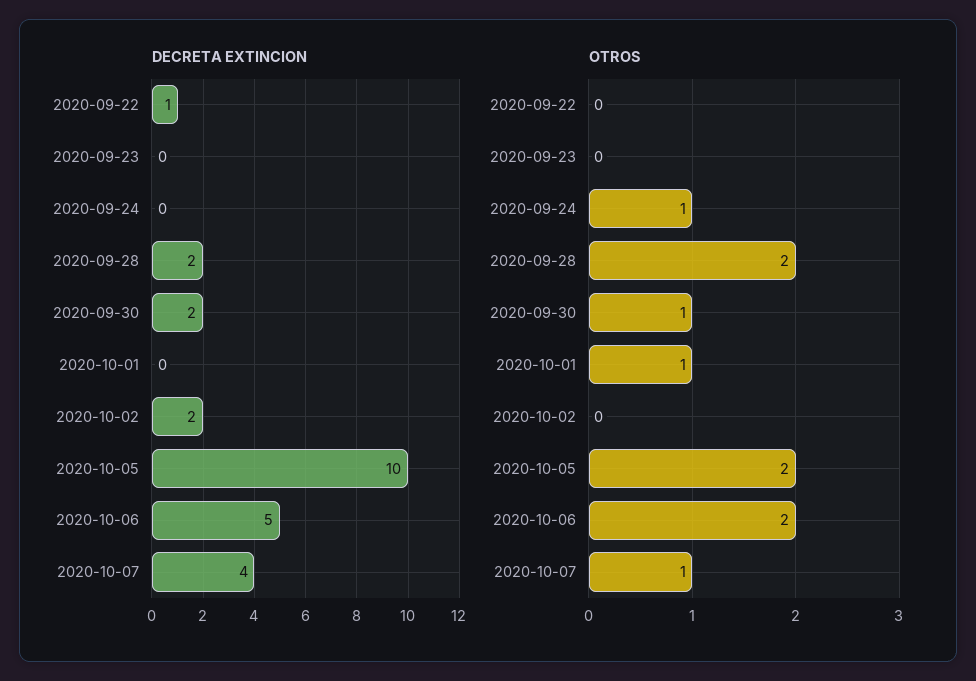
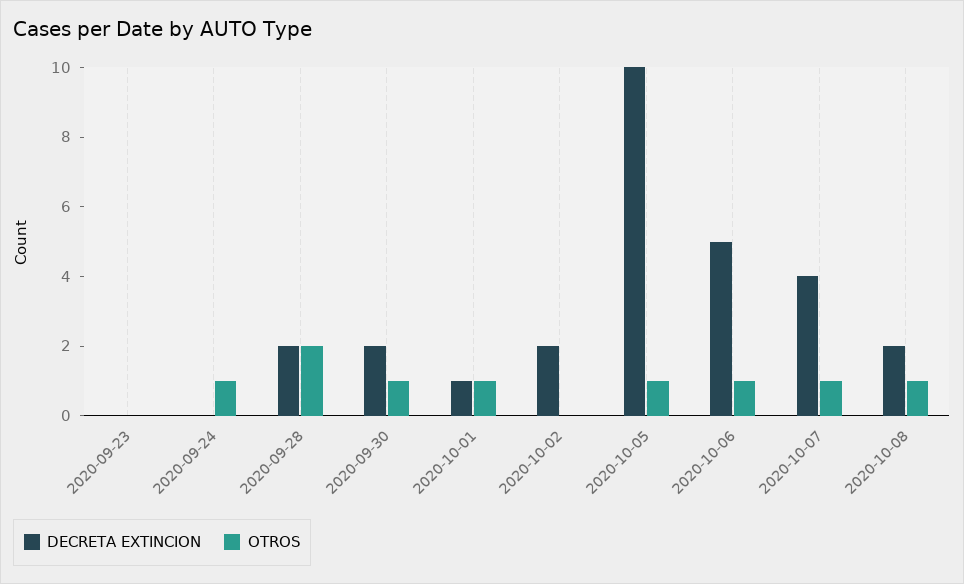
DECRETA EXTINCION, 2020-09-22: 1 -> none
DECRETA EXTINCION, 2020-10-01: 0 -> 1
OTROS, 2020-09-22: 0 -> none
OTROS, 2020-10-05: 2 -> 1
OTROS, 2020-10-06: 2 -> 1
DECRETA EXTINCION, 2020-10-08: none -> 2
OTROS, 2020-10-08: none -> 1

